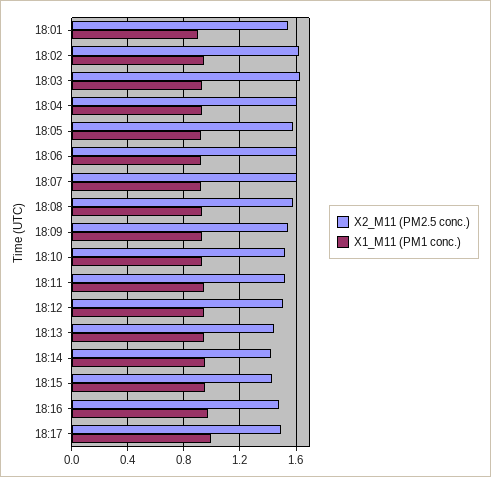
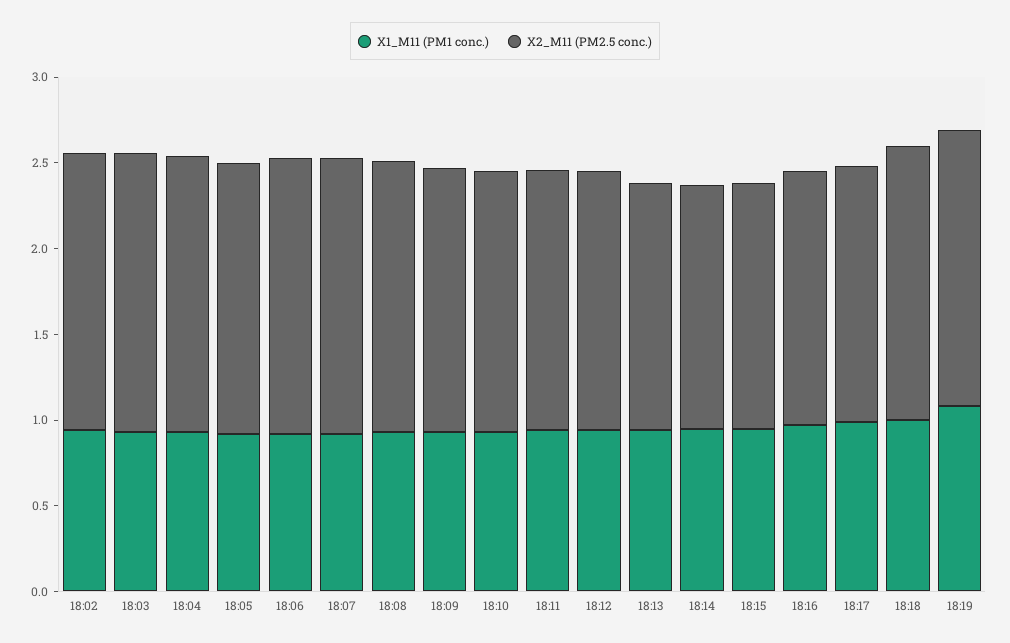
X2_M11 (PM2.5 conc.), 18:01: 1.55 -> none
X1_M11 (PM1 conc.), 18:01: 0.9 -> none
X1_M11 (PM1 conc.), 18:18: none -> 1
X2_M11 (PM2.5 conc.), 18:18: none -> 1.6
X1_M11 (PM1 conc.), 18:19: none -> 1.1
X2_M11 (PM2.5 conc.), 18:19: none -> 1.6

